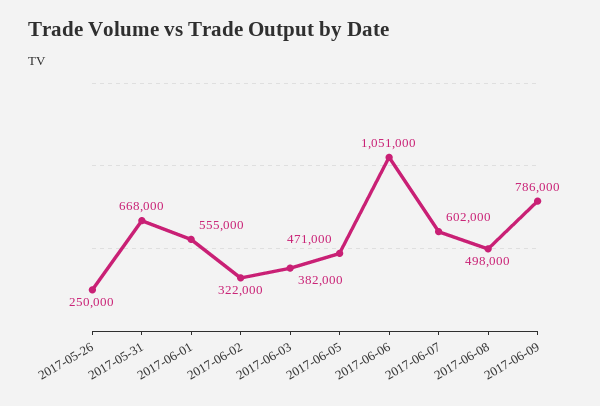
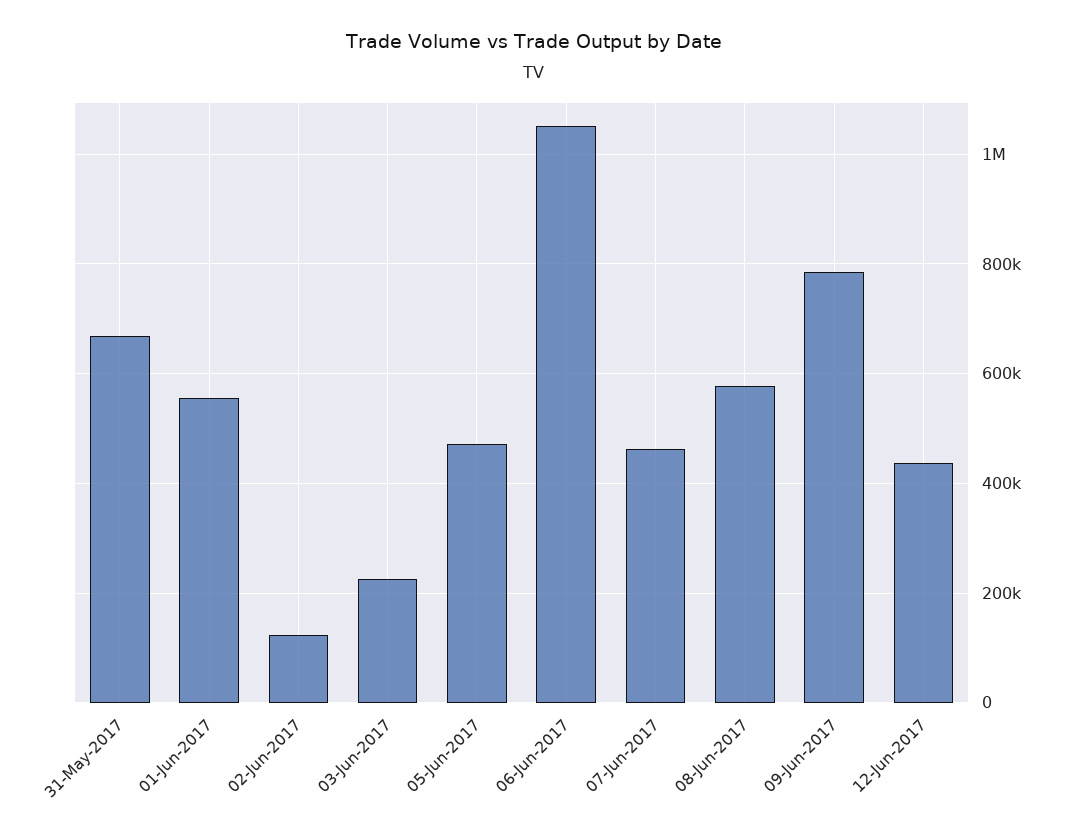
2017-05-26: 250000 -> none
2017-06-02: 322000 -> 120000
2017-06-03: 382000 -> 220000
2017-06-07: 602000 -> 460000
2017-06-08: 498000 -> 580000
12-Jun-2017: none -> 440000

